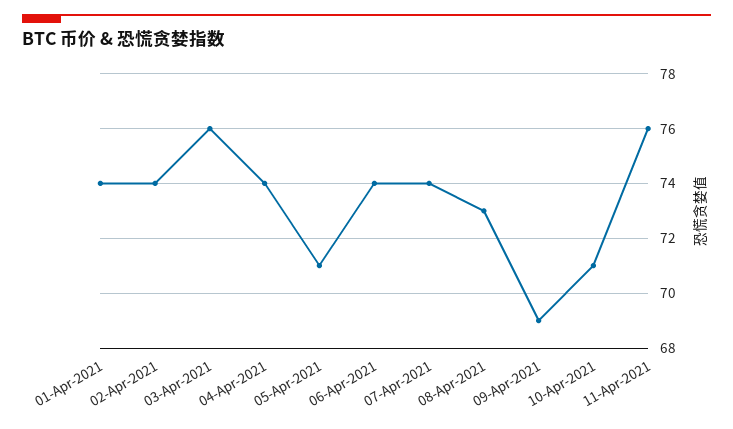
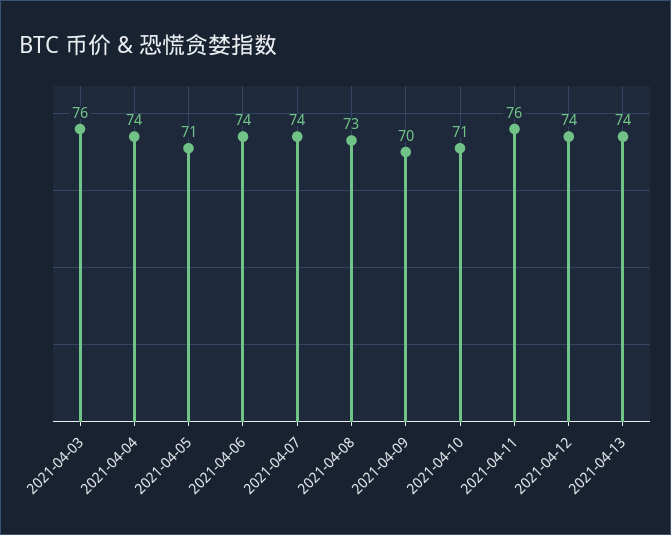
01-Apr-2021: 74 -> none
02-Apr-2021: 74 -> none
09-Apr-2021: 69 -> 70
2021-04-12: none -> 74
2021-04-13: none -> 74

